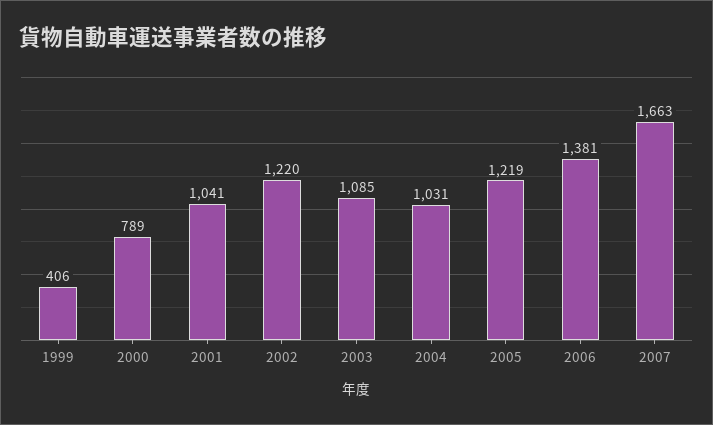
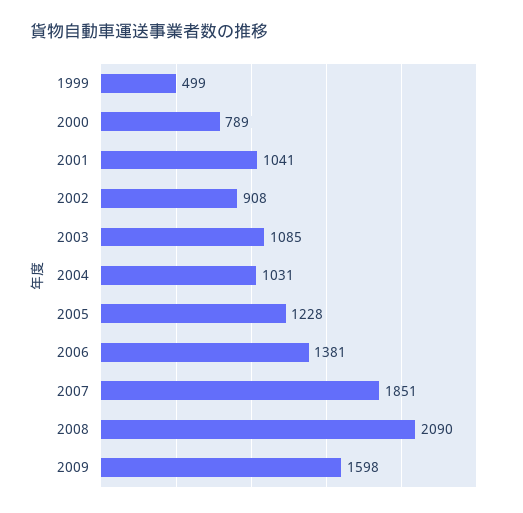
1999: 406 -> 499
2002: 1220 -> 908
2005: 1219 -> 1228
2007: 1663 -> 1851
2008: none -> 2090
2009: none -> 1598

